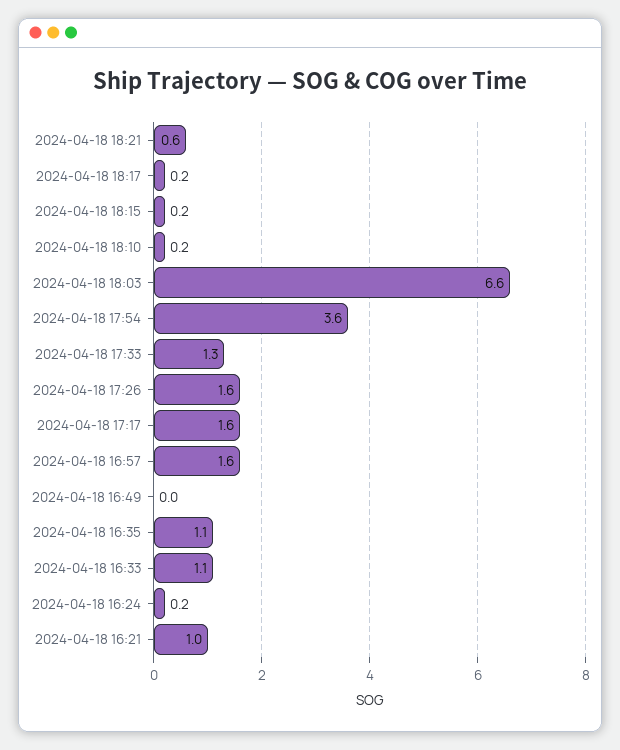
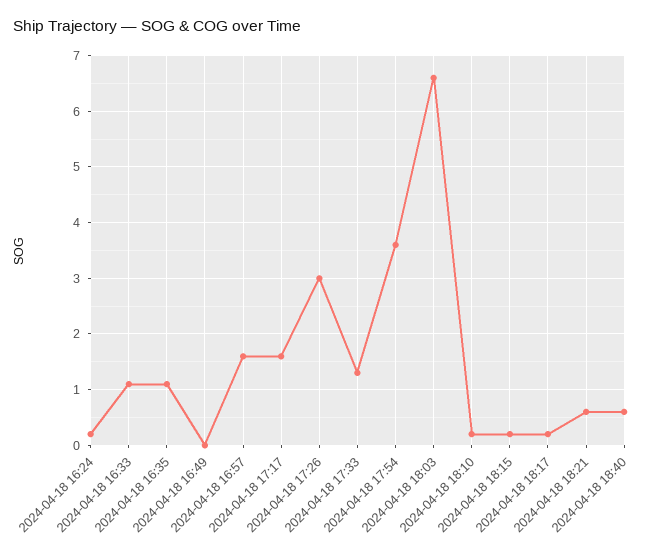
2024-04-18 17:26: 1.6 -> 3
2024-04-18 16:21: 1 -> none
2024-04-18 18:40: none -> 0.5

